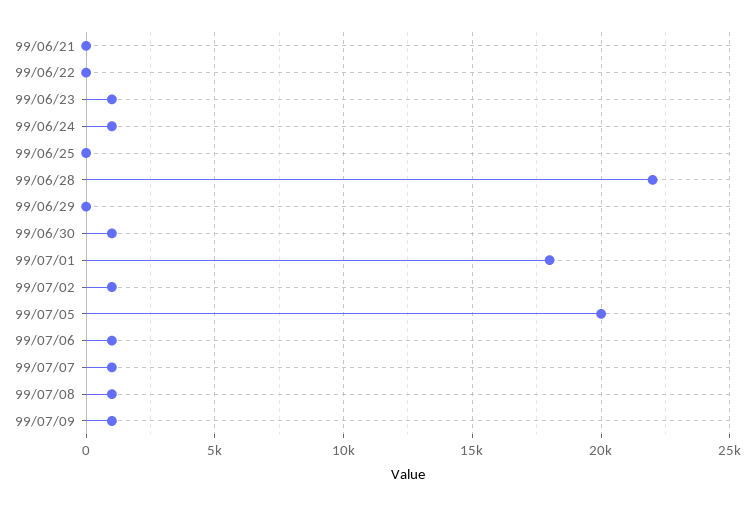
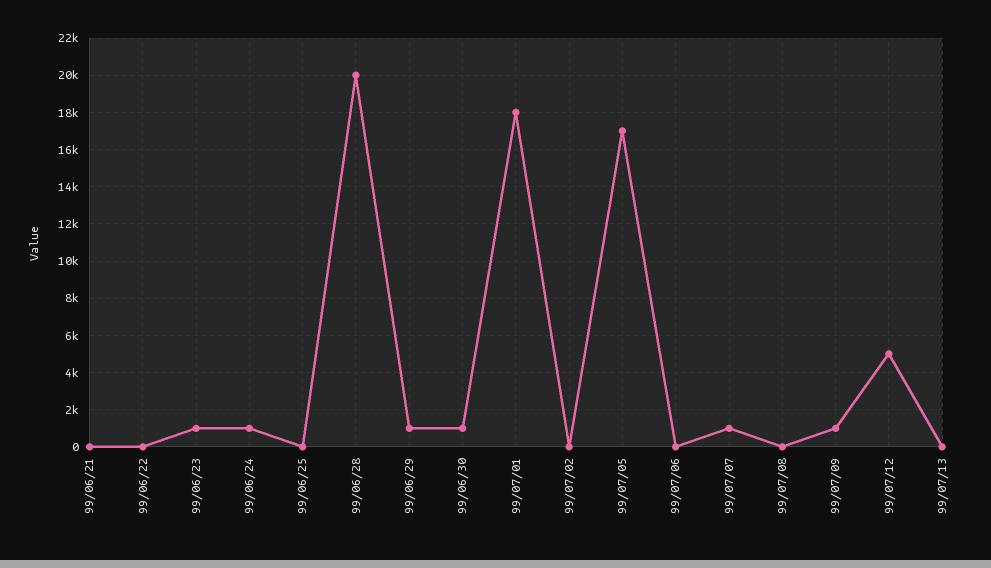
99/06/28: 22000 -> 20000
99/06/29: 0 -> 1000
99/07/02: 1000 -> 0
99/07/05: 20000 -> 17000
99/07/06: 1000 -> 0
99/07/08: 1000 -> 0
99/07/12: none -> 5000
99/07/13: none -> 0

